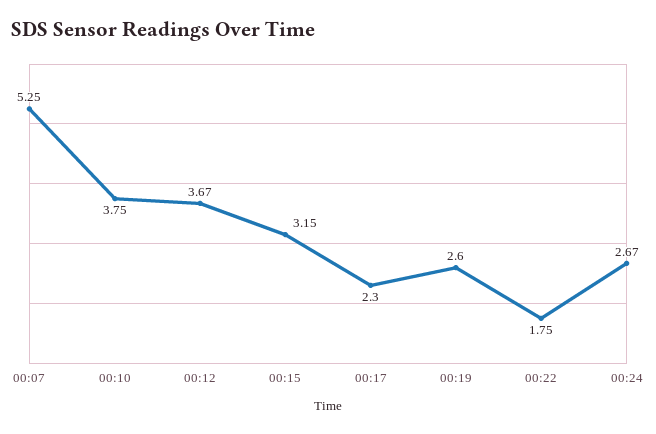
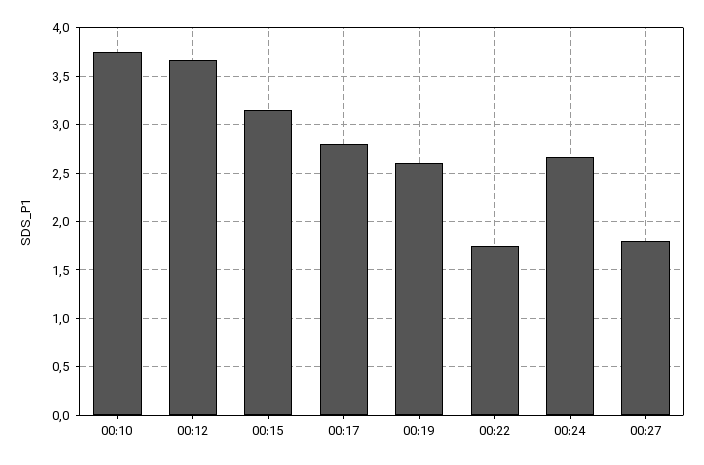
00:07: 5.25 -> none
00:17: 2.3 -> 2.8
00:27: none -> 1.8

